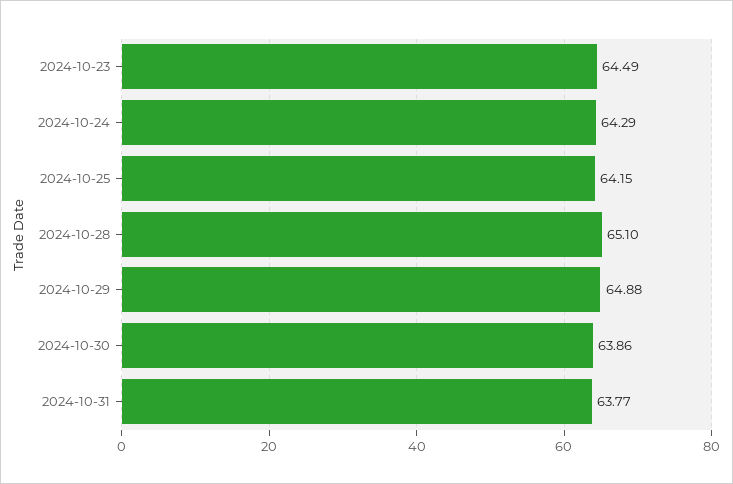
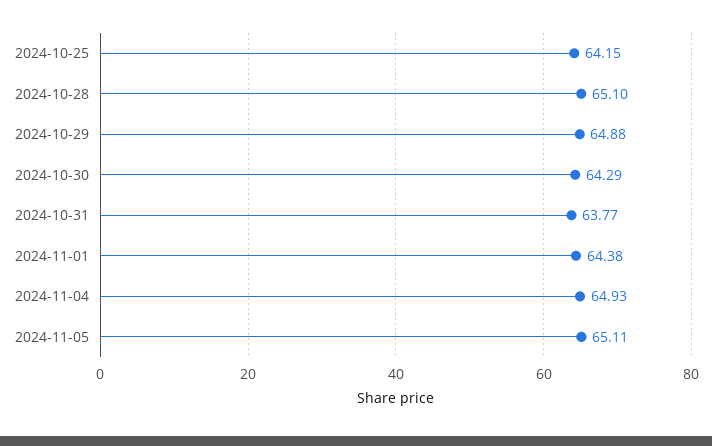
2024-10-23: 64.49 -> none
2024-10-24: 64.29 -> none
2024-10-30: 63.86 -> 64.29
2024-11-01: none -> 64.38
2024-11-04: none -> 64.93
2024-11-05: none -> 65.11

